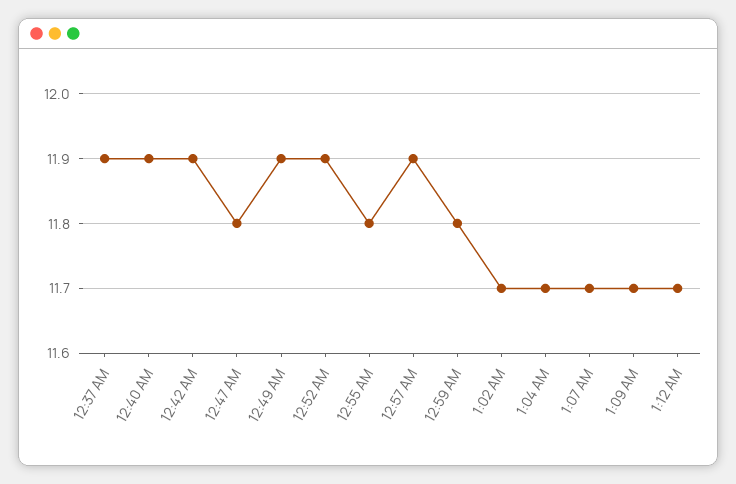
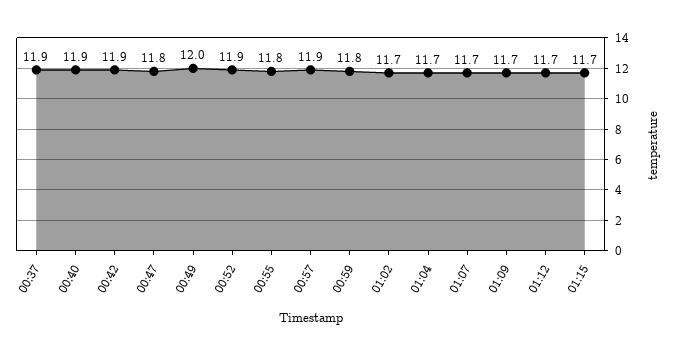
12:49 AM: 11.9 -> 12
01:15: none -> 11.7

